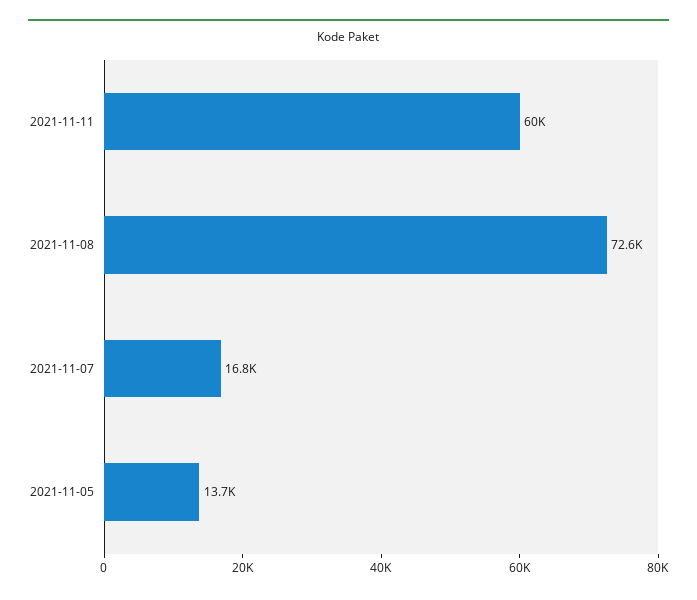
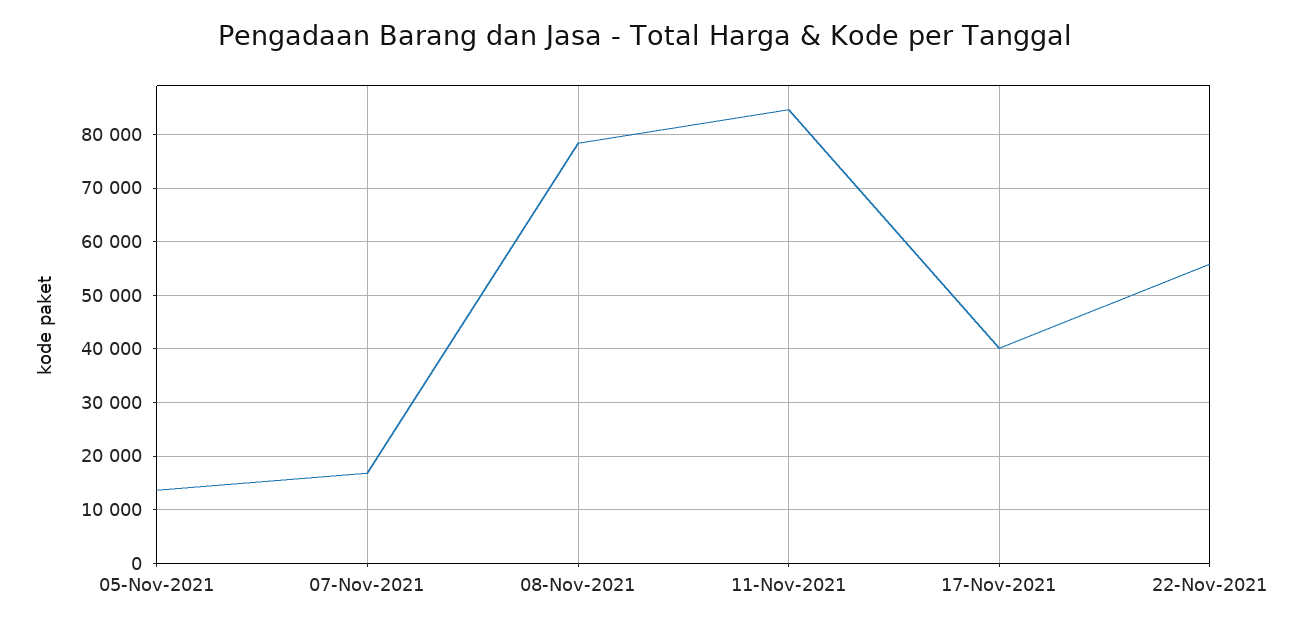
2021-11-11: 60000 -> 84000
2021-11-08: 72600 -> 78000
17-Nov-2021: none -> 40000
22-Nov-2021: none -> 56000

